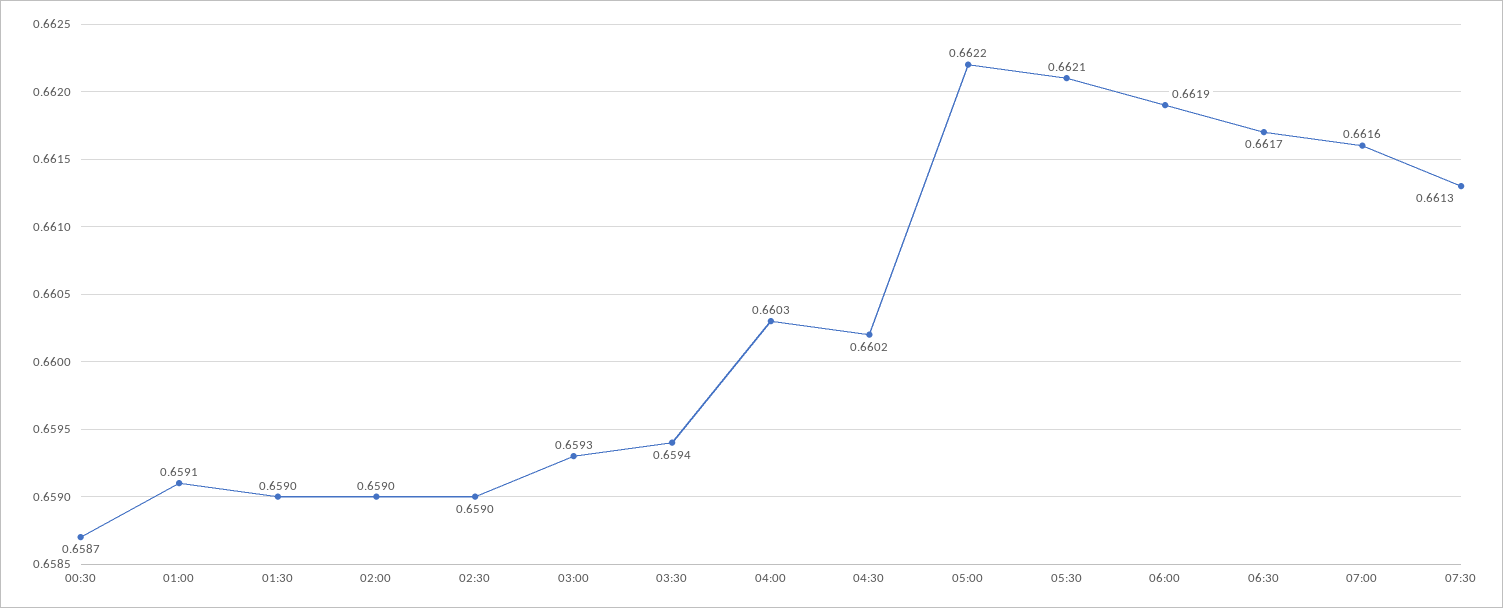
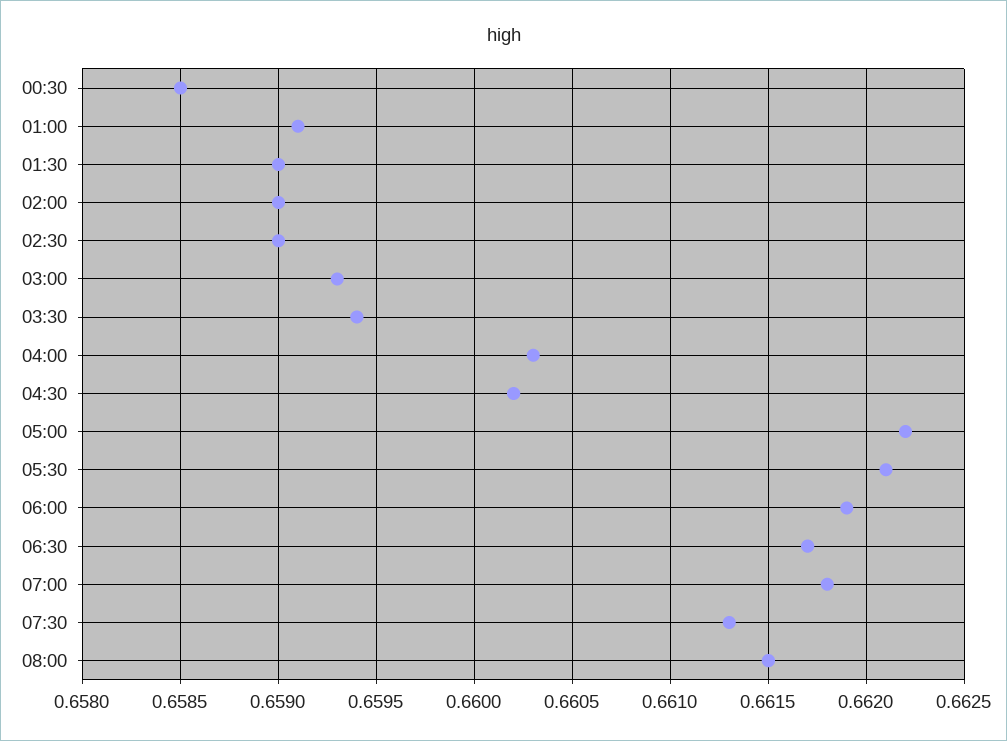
00:30: 0.6587 -> 0.6585
07:00: 0.6616 -> 0.6618
08:00: none -> 0.6615

